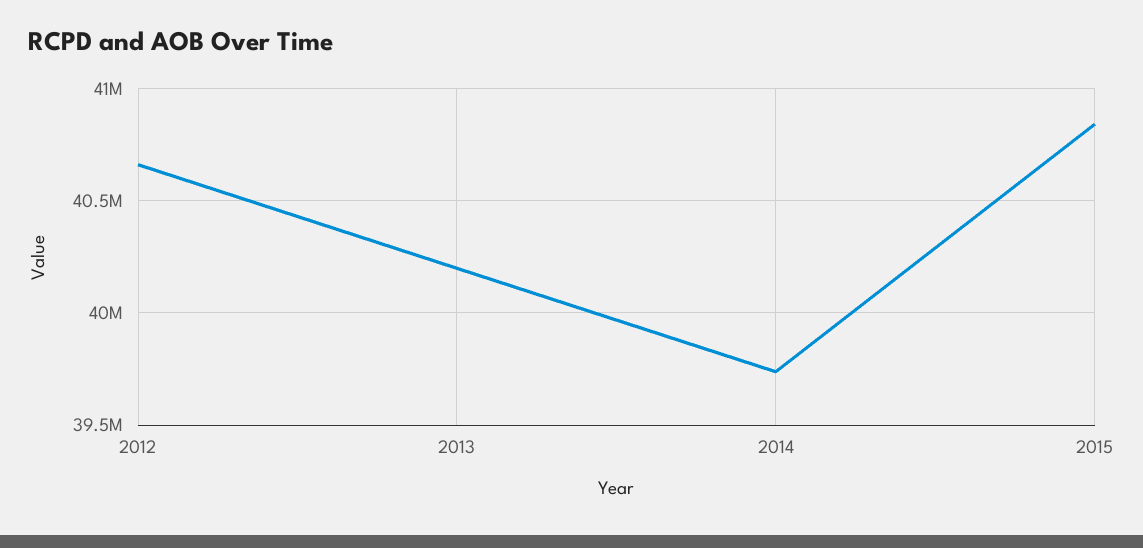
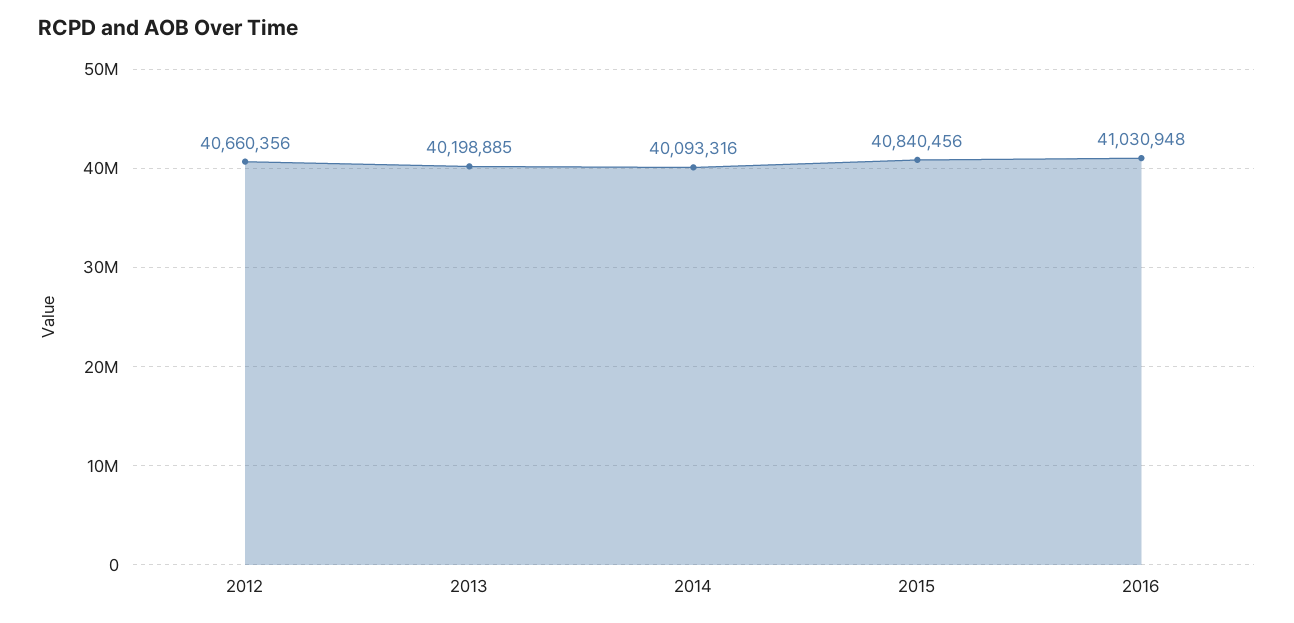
2014: 39750000 -> 40093316
2016: none -> 41030948

